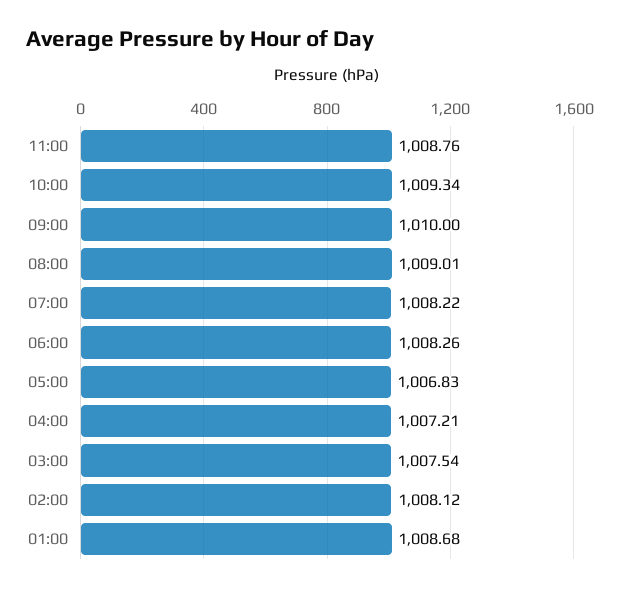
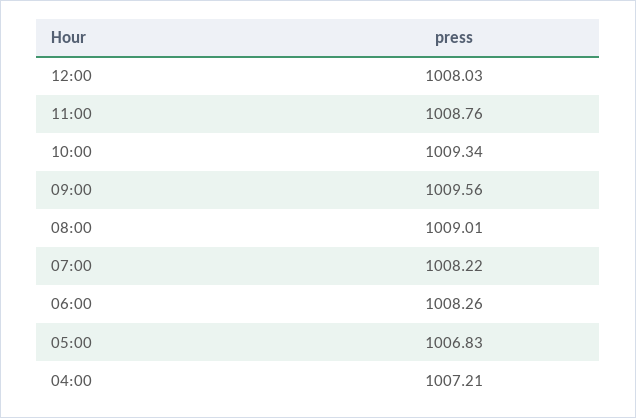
09:00: 1010 -> 1009.56
03:00: 1007.54 -> none
02:00: 1008.12 -> none
01:00: 1008.68 -> none
12:00: none -> 1008.03

